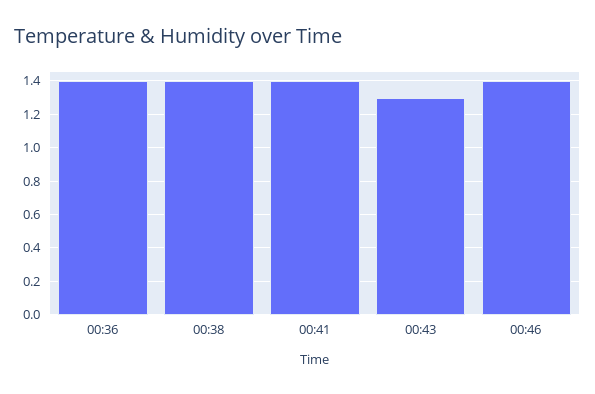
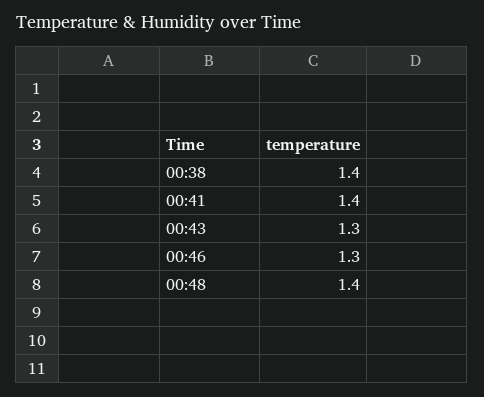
00:36: 1.4 -> none
00:46: 1.4 -> 1.3
00:48: none -> 1.4

